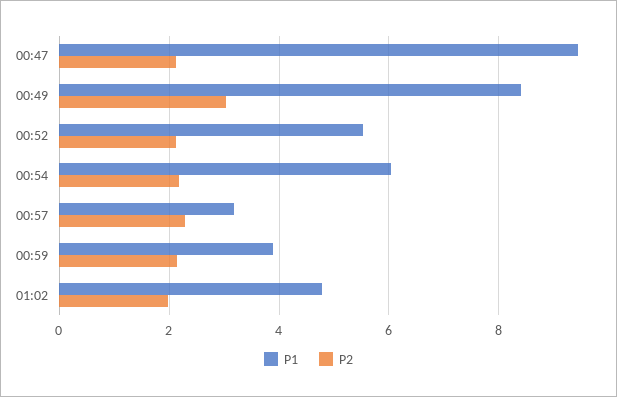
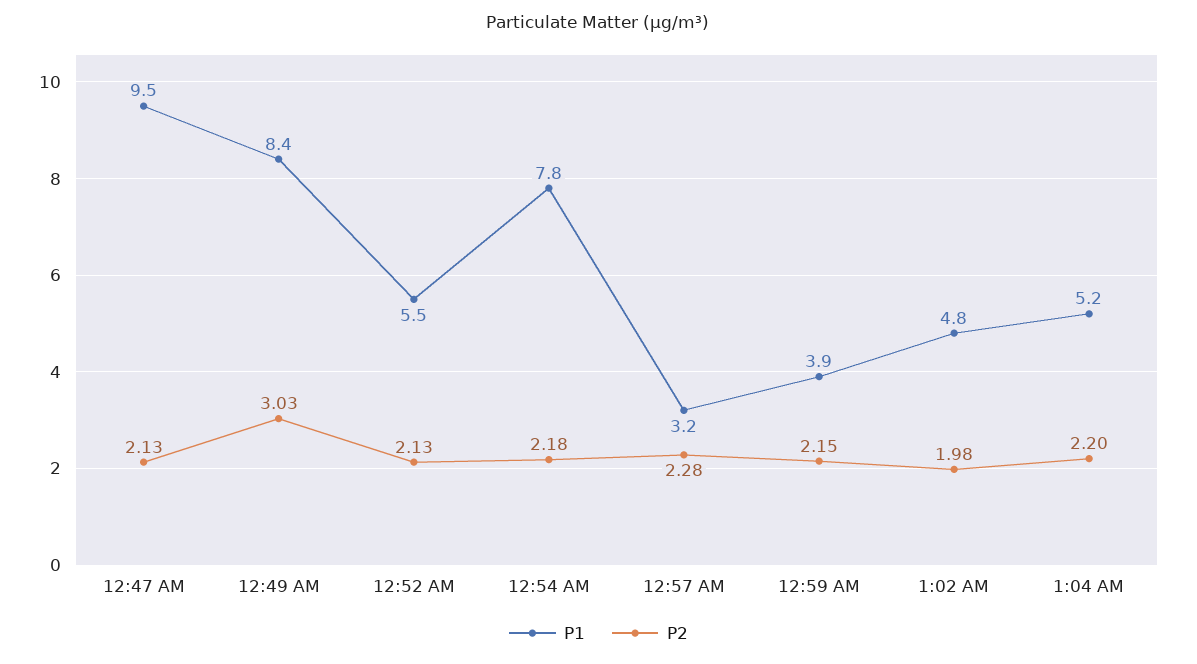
P1, 00:54: 6 -> 7.8
P1, 1:04 AM: none -> 5.2
P2, 1:04 AM: none -> 2.2

